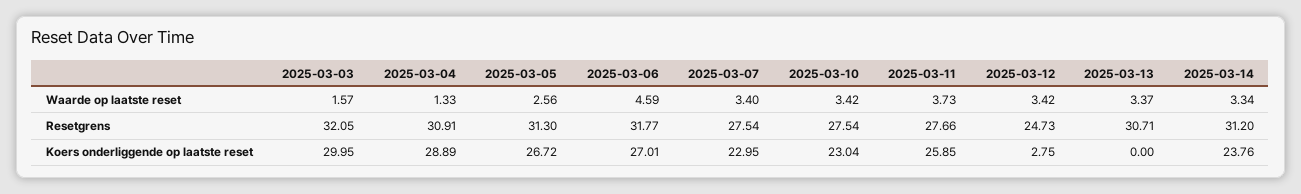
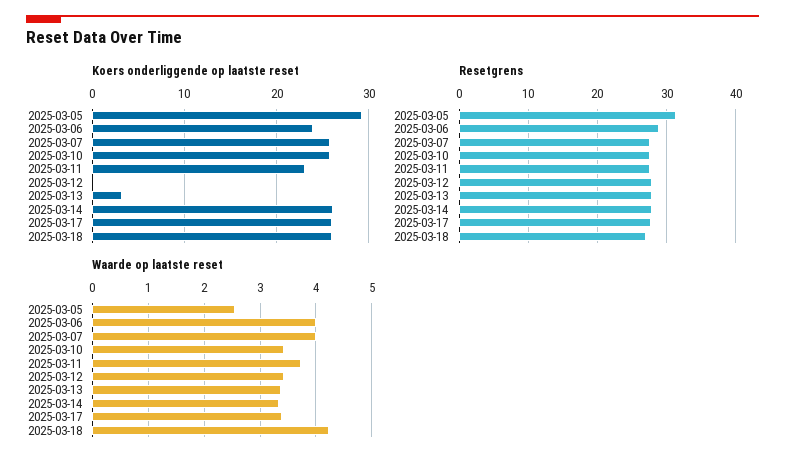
Waarde op laatste reset, 2025-03-03: 1.57 -> none
Waarde op laatste reset, 2025-03-04: 1.33 -> none
Waarde op laatste reset, 2025-03-06: 4.59 -> 4
Waarde op laatste reset, 2025-03-07: 3.4 -> 4
Resetgrens, 2025-03-03: 32.05 -> none
Resetgrens, 2025-03-04: 30.91 -> none
Resetgrens, 2025-03-06: 31.77 -> 29
Resetgrens, 2025-03-12: 24.73 -> 28
Resetgrens, 2025-03-13: 30.71 -> 28
Resetgrens, 2025-03-14: 31.2 -> 28
Koers onderliggende op laatste reset, 2025-03-03: 29.95 -> none
Koers onderliggende op laatste reset, 2025-03-04: 28.89 -> none
Koers onderliggende op laatste reset, 2025-03-05: 26.72 -> 29
Koers onderliggende op laatste reset, 2025-03-06: 27.01 -> 24
Koers onderliggende op laatste reset, 2025-03-07: 22.95 -> 26
Koers onderliggende op laatste reset, 2025-03-10: 23.04 -> 26
Koers onderliggende op laatste reset, 2025-03-11: 25.85 -> 23
Koers onderliggende op laatste reset, 2025-03-12: 2.75 -> 0
Koers onderliggende op laatste reset, 2025-03-13: 0 -> 3
Koers onderliggende op laatste reset, 2025-03-14: 23.76 -> 26
Koers onderliggende op laatste reset, 2025-03-17: none -> 26
Koers onderliggende op laatste reset, 2025-03-18: none -> 26
Resetgrens, 2025-03-17: none -> 28
Resetgrens, 2025-03-18: none -> 27
Waarde op laatste reset, 2025-03-17: none -> 3.4
Waarde op laatste reset, 2025-03-18: none -> 4.2

